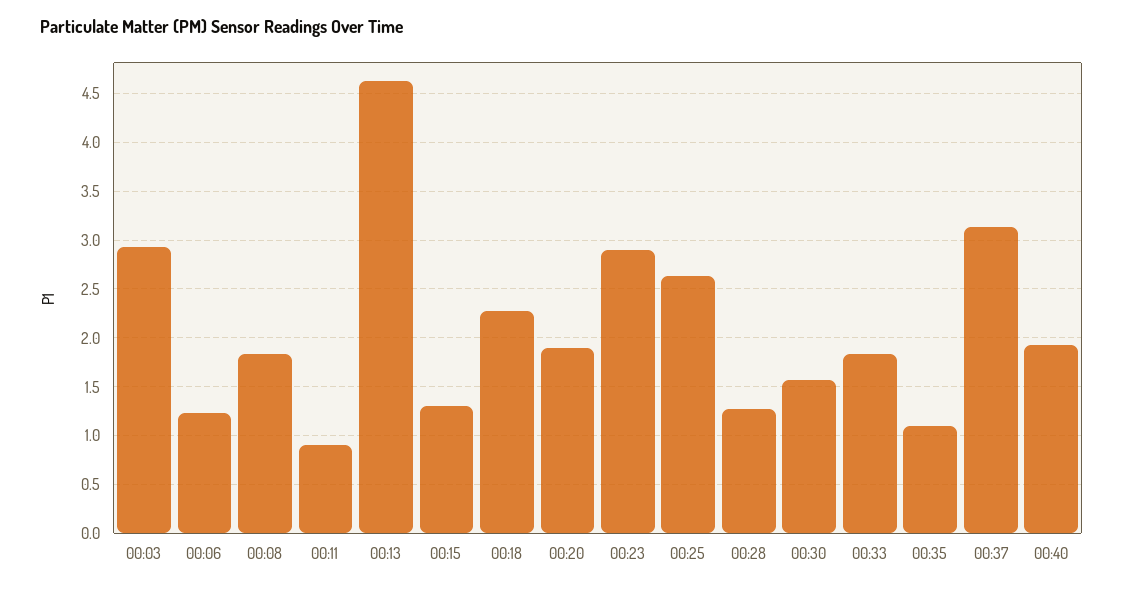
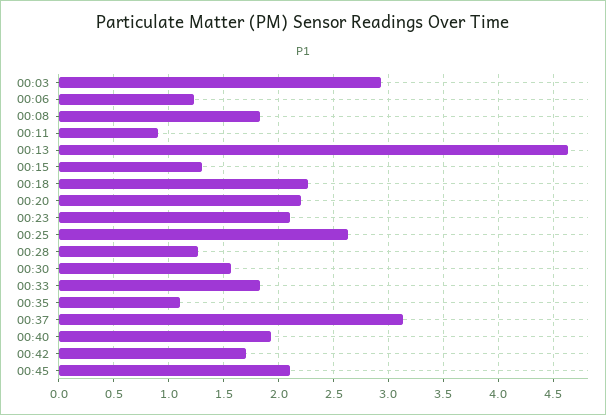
00:20: 1.9 -> 2.2
00:23: 2.9 -> 2.1
00:42: none -> 1.7
00:45: none -> 2.1

